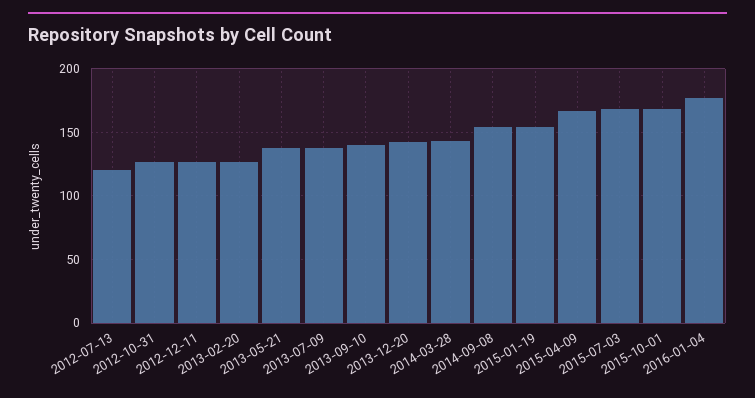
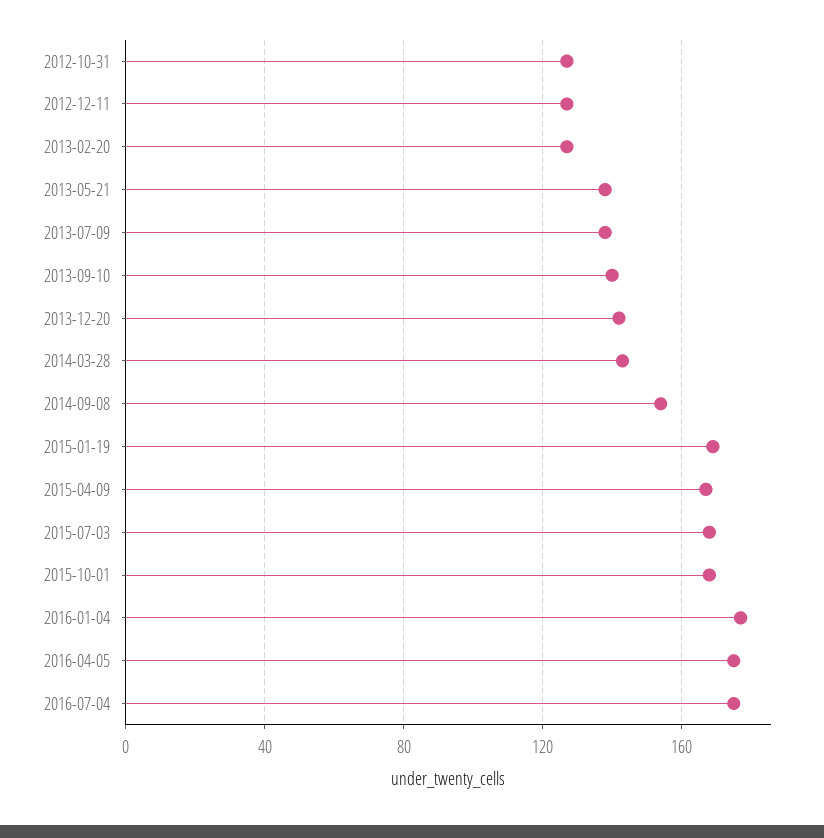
2012-07-13: 120 -> none
2015-01-19: 155 -> 170
2016-04-05: none -> 175
2016-07-04: none -> 175

